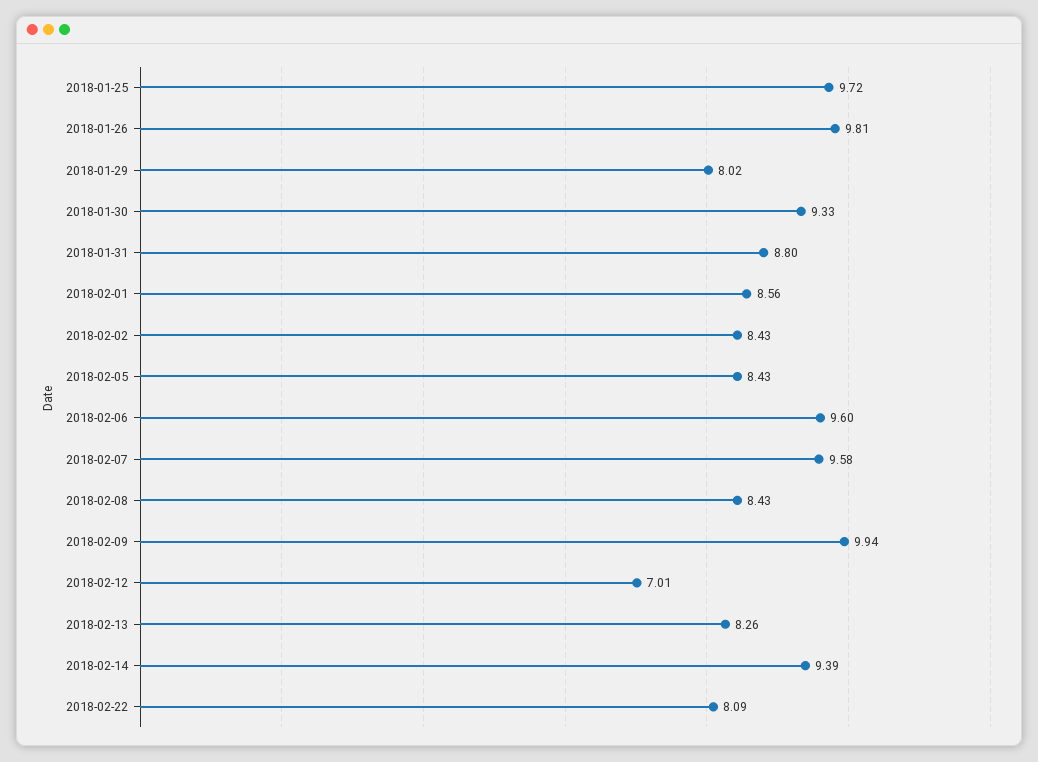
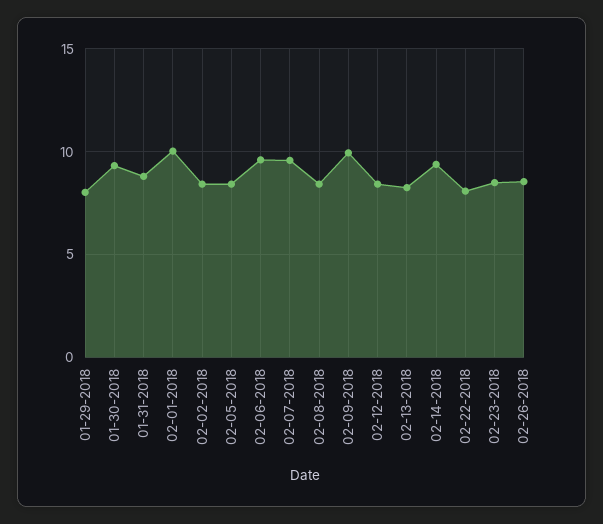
2018-01-25: 9.72 -> none
2018-01-26: 9.81 -> none
2018-02-01: 8.56 -> 10
2018-02-12: 7.01 -> 8.5
02-23-2018: none -> 8.5
02-26-2018: none -> 8.5

